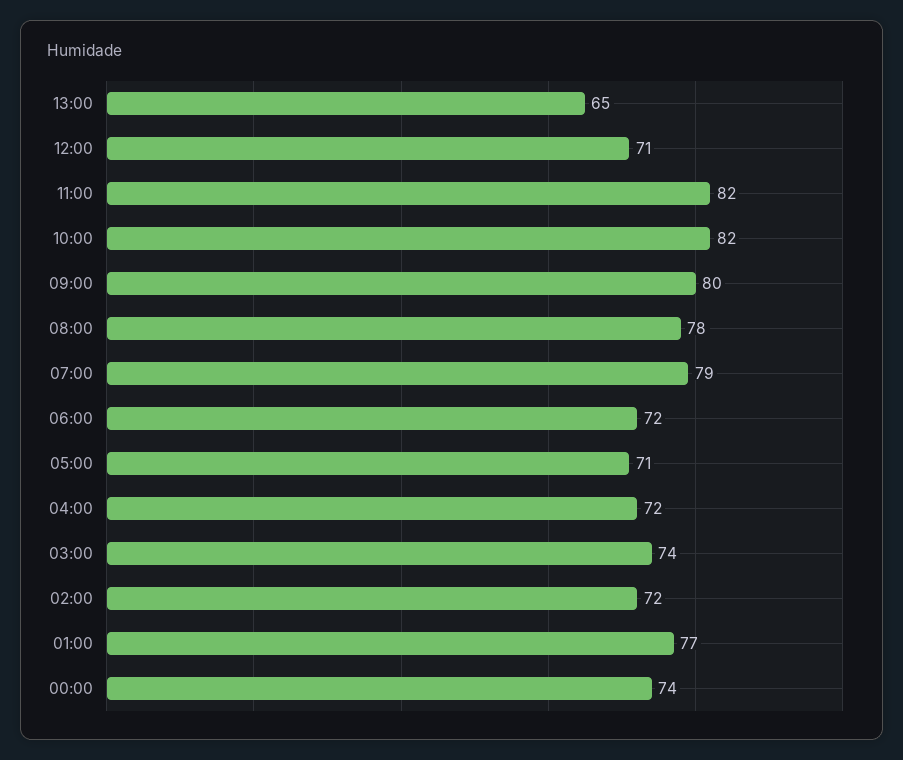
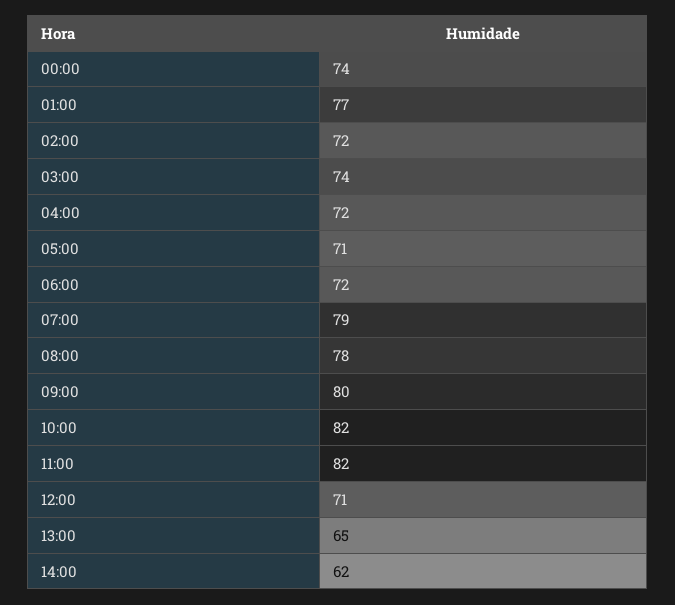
14:00: none -> 62

